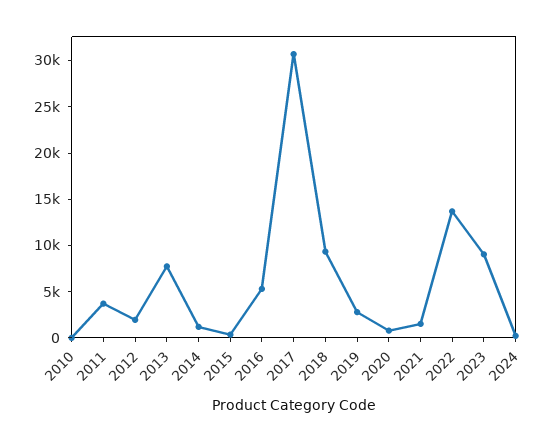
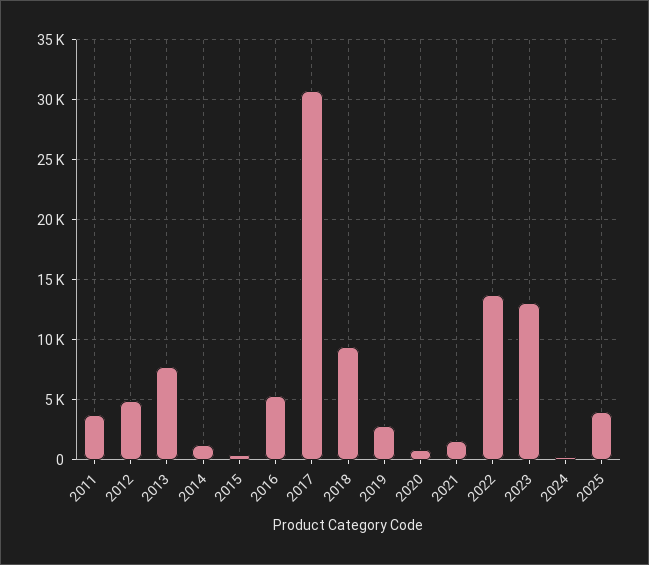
2010: 0 -> none
2012: 2000 -> 5000
2023: 9000 -> 13000
2025: none -> 4000

